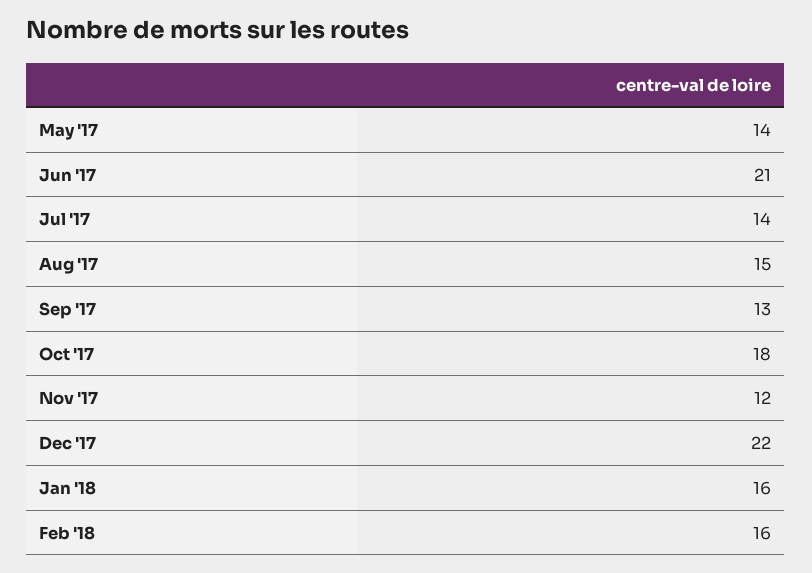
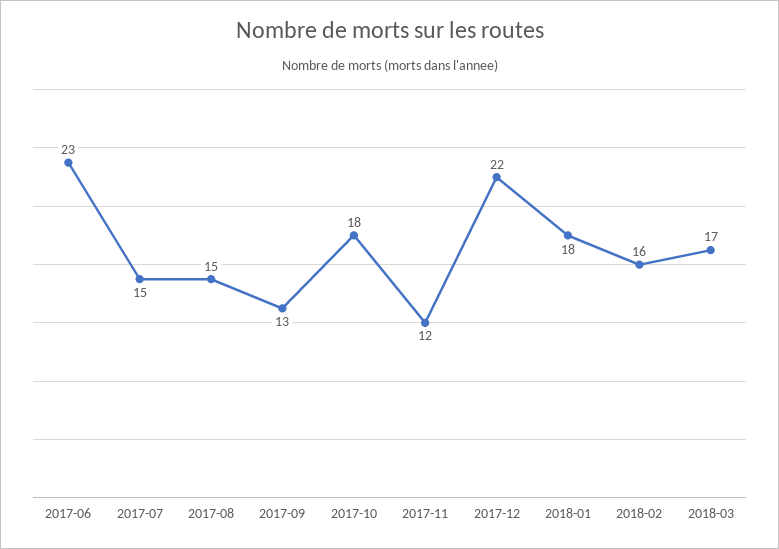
May '17: 14 -> none
Jun '17: 21 -> 23
Jul '17: 14 -> 15
Jan '18: 16 -> 18
2018-03: none -> 17

